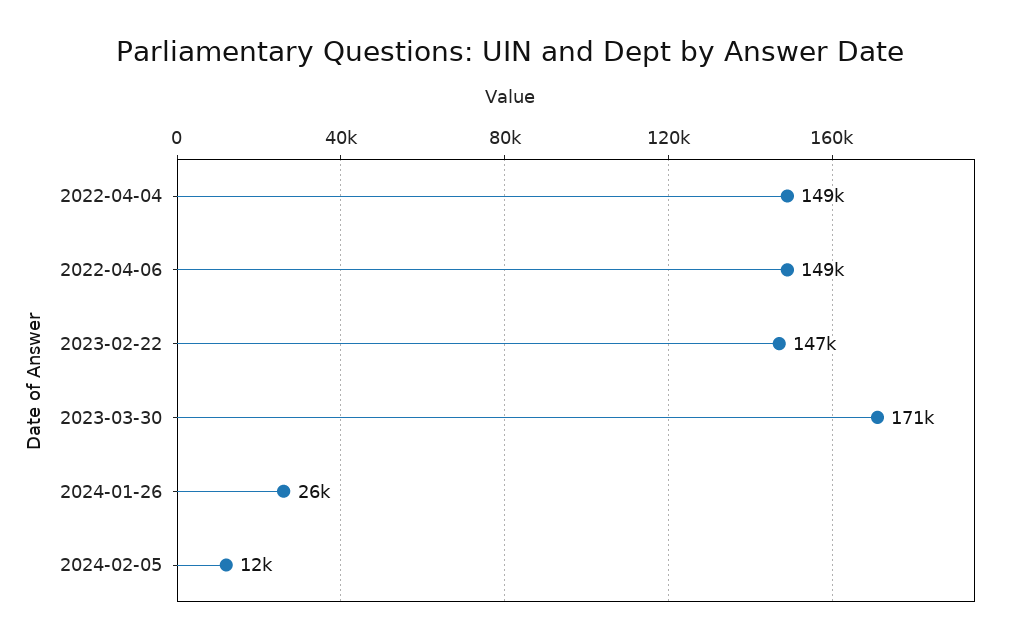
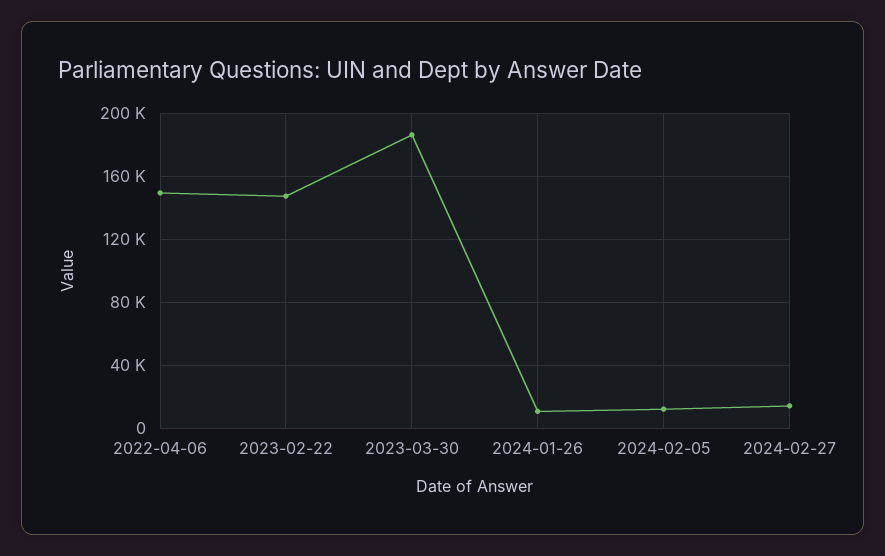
2022-04-04: 149000 -> none
2023-03-30: 171000 -> 185000
2024-01-26: 26000 -> 10000
2024-02-27: none -> 15000

